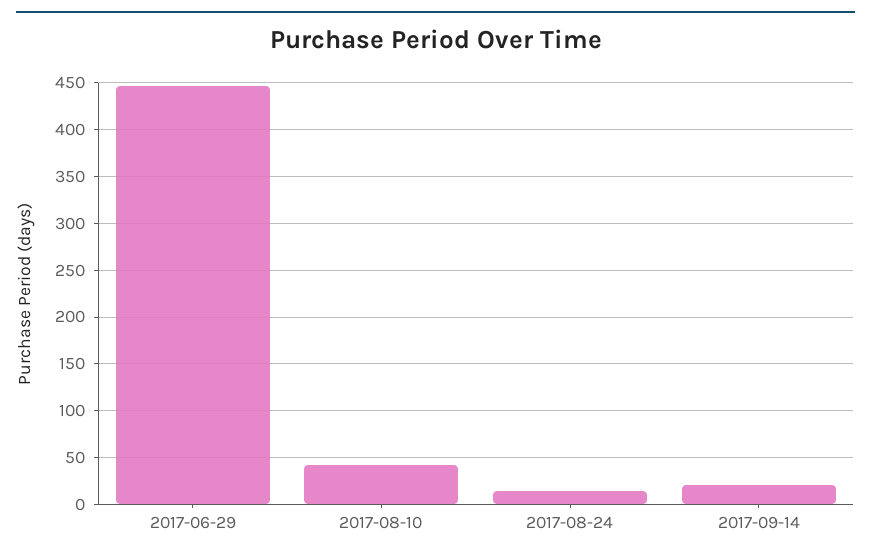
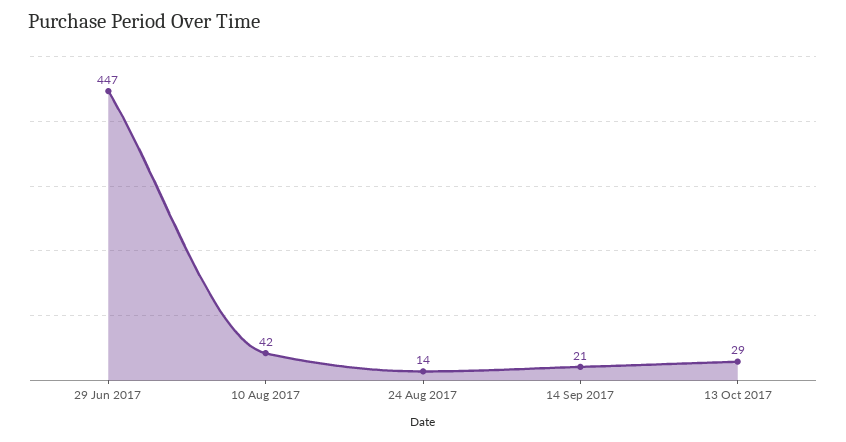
13 Oct 2017: none -> 29

